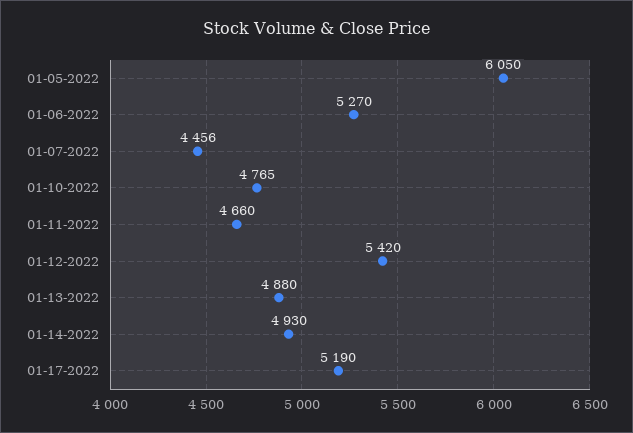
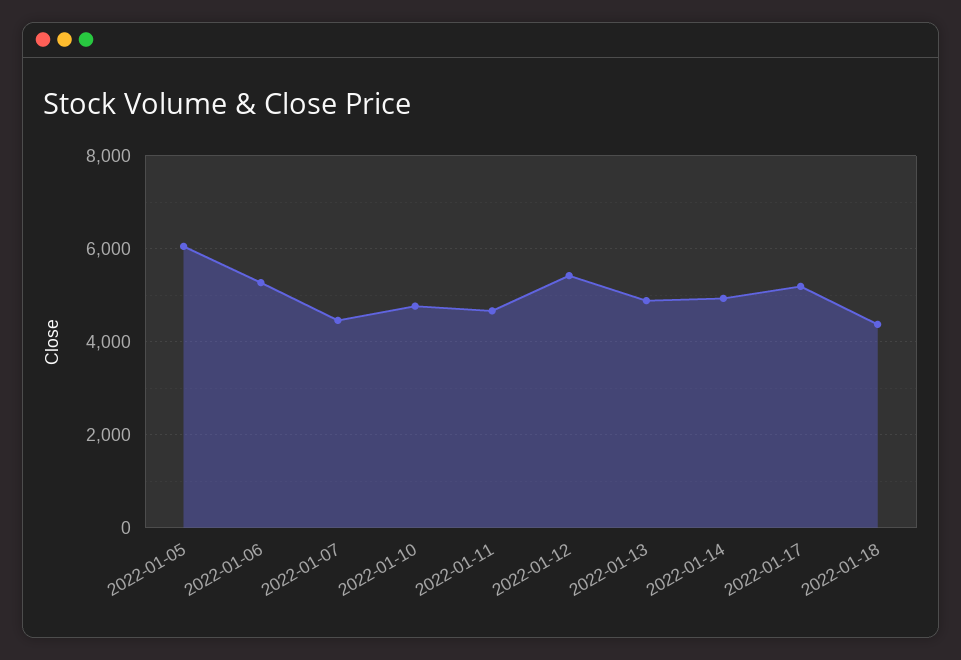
2022-01-18: none -> 4400

